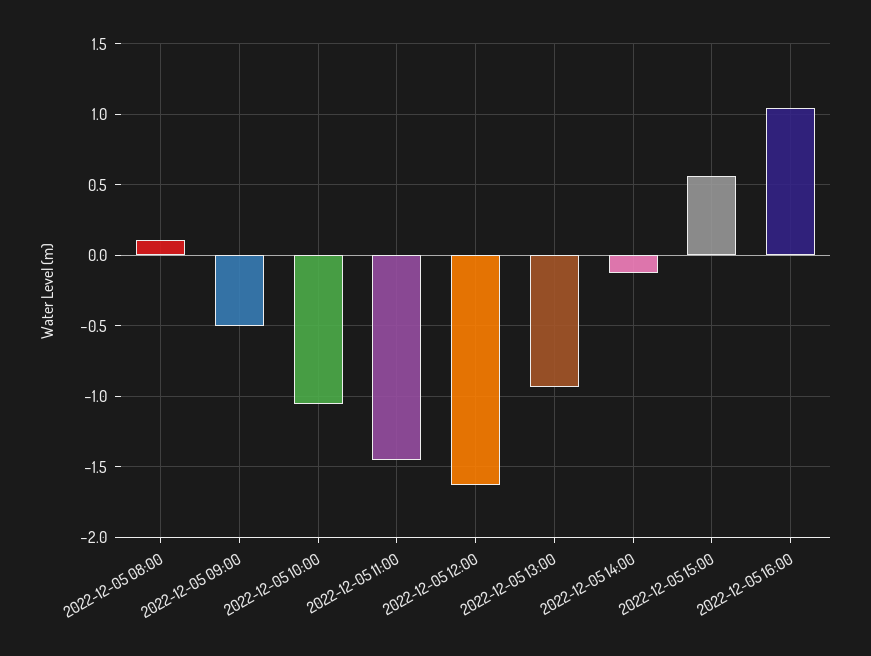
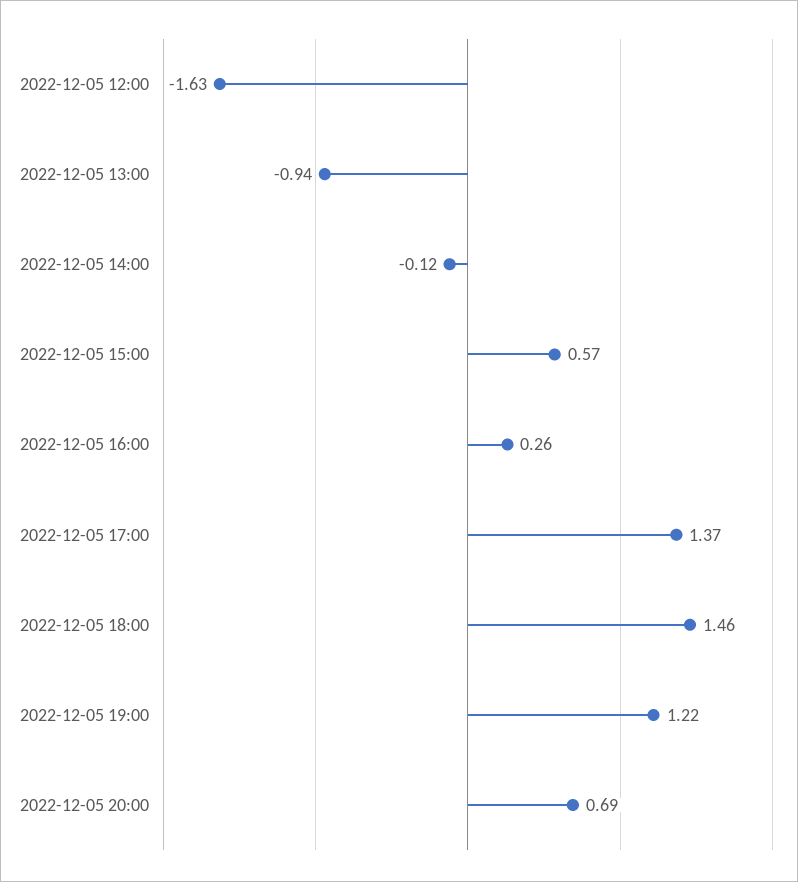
2022-12-05 08:00: 0.1 -> none
2022-12-05 09:00: -0.5 -> none
2022-12-05 10:00: -1.05 -> none
2022-12-05 11:00: -1.45 -> none
2022-12-05 16:00: 1.05 -> 0.26
2022-12-05 17:00: none -> 1.37
2022-12-05 18:00: none -> 1.46
2022-12-05 19:00: none -> 1.22
2022-12-05 20:00: none -> 0.69

